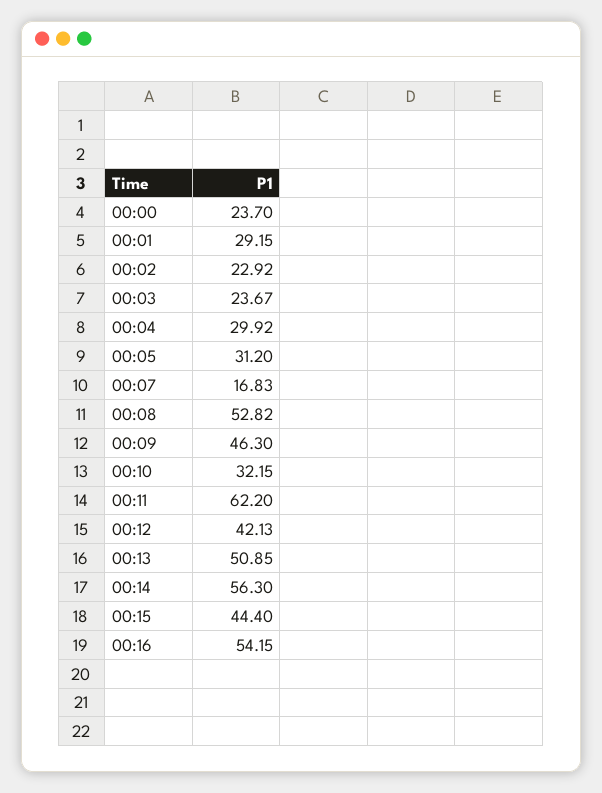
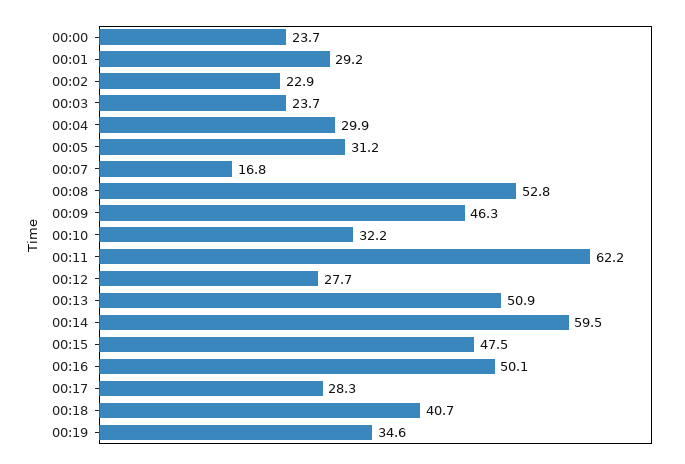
00:12: 42.13 -> 27.7
00:14: 56.3 -> 59.5
00:15: 44.4 -> 47.5
00:16: 54.15 -> 50.1
00:17: none -> 28.3
00:18: none -> 40.7
00:19: none -> 34.6

